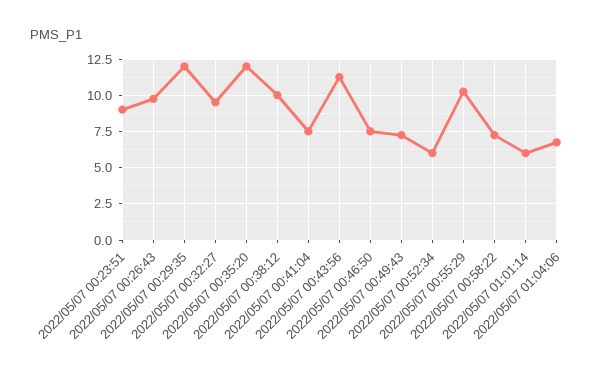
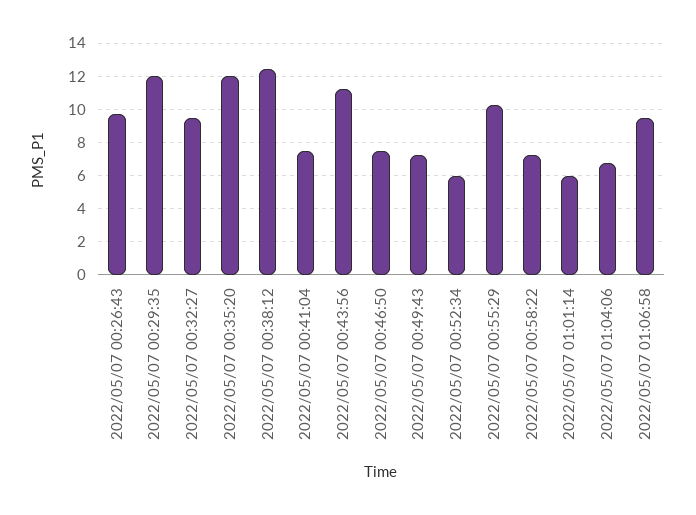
2022/05/07 00:23:51: 9 -> none
2022/05/07 00:38:12: 10 -> 12.5
2022/05/07 01:06:58: none -> 9.5

